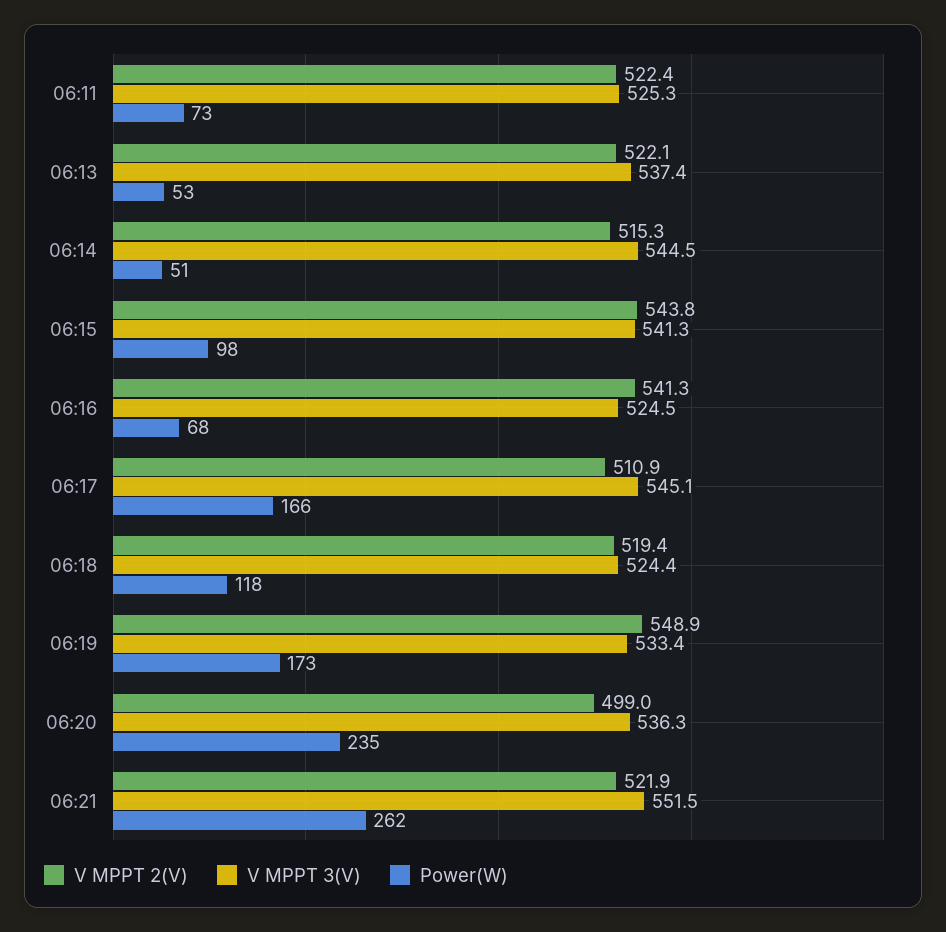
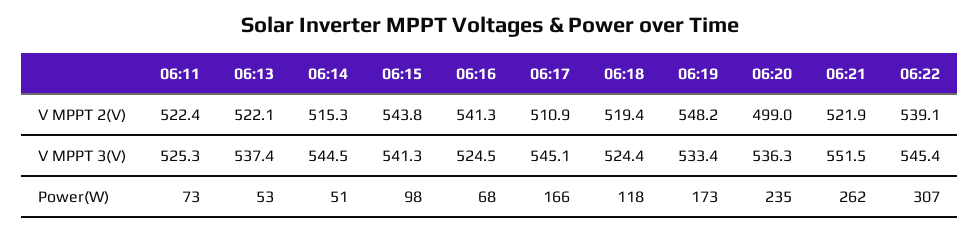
V MPPT 2(V), 06:19: 548.9 -> 548.2
V MPPT 2(V), 06:22: none -> 539.1
V MPPT 3(V), 06:22: none -> 545.4
Power(W), 06:22: none -> 307

